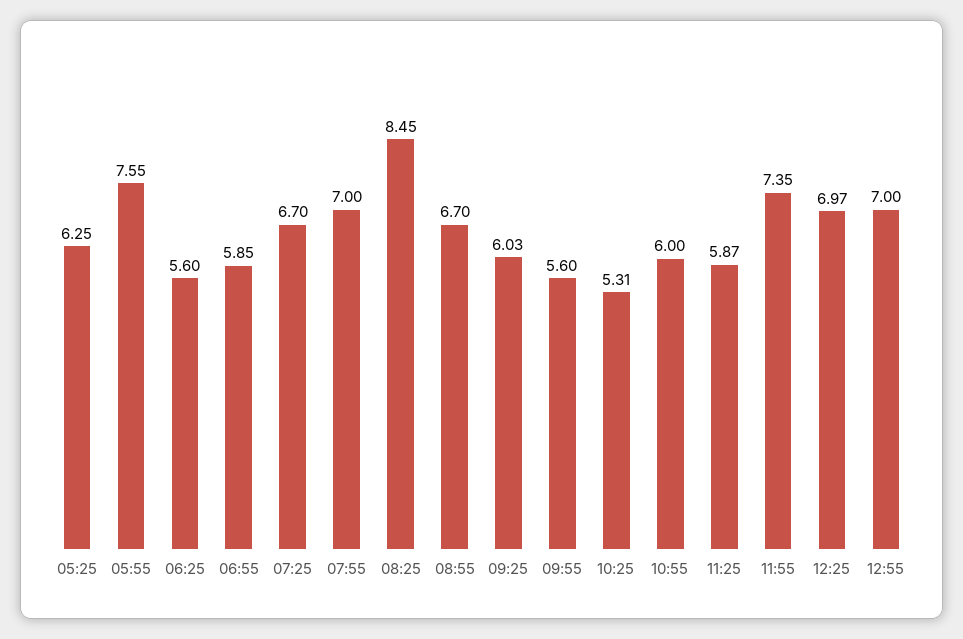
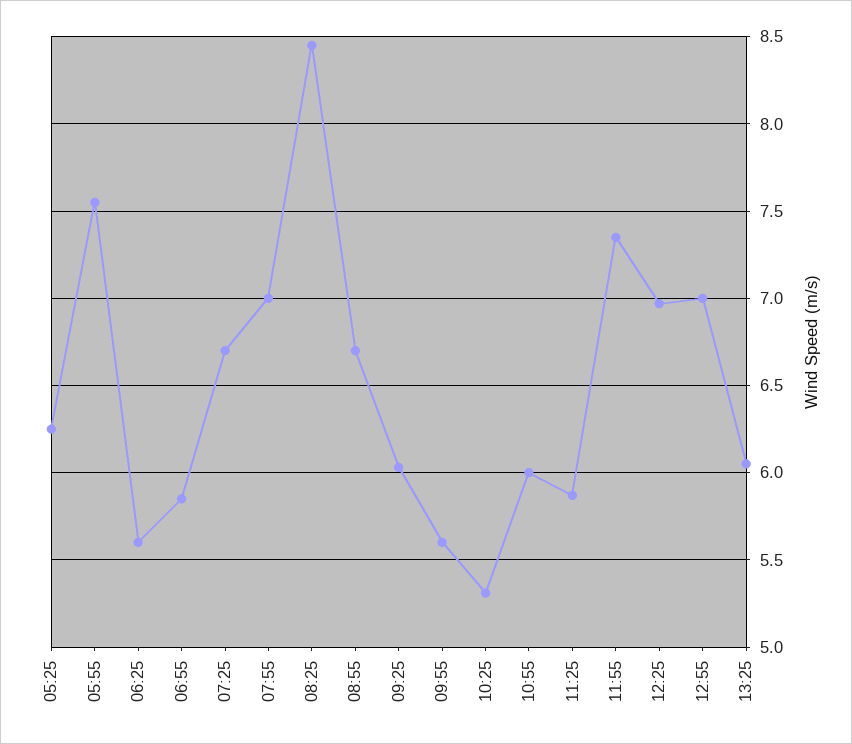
13:25: none -> 6.05

